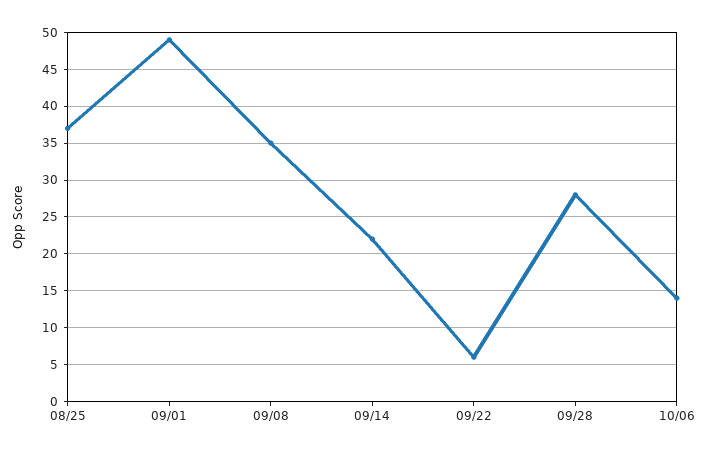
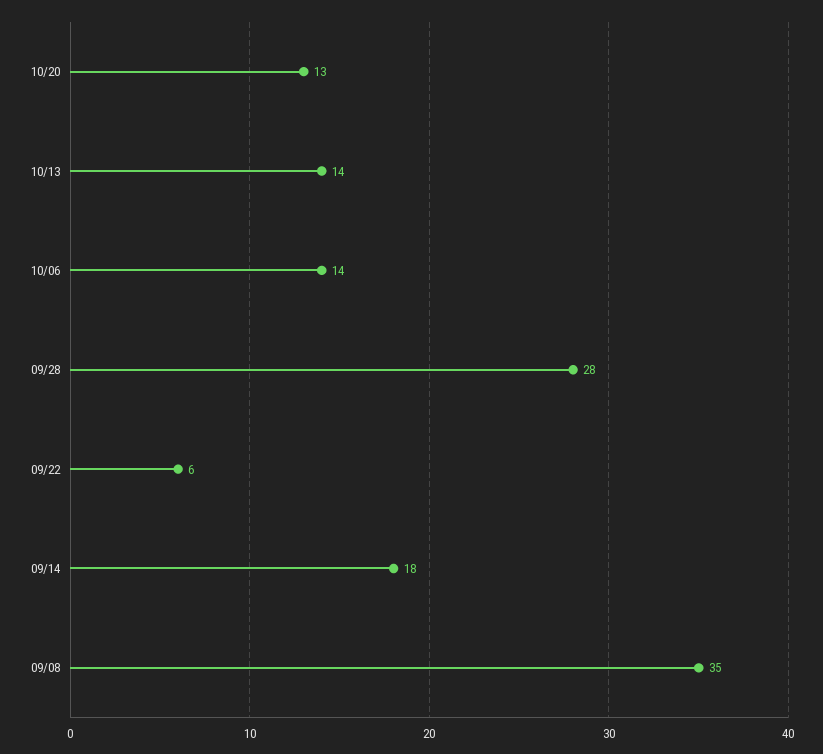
08/25: 37 -> none
09/01: 49 -> none
09/14: 22 -> 18
10/20: none -> 13
10/13: none -> 14

